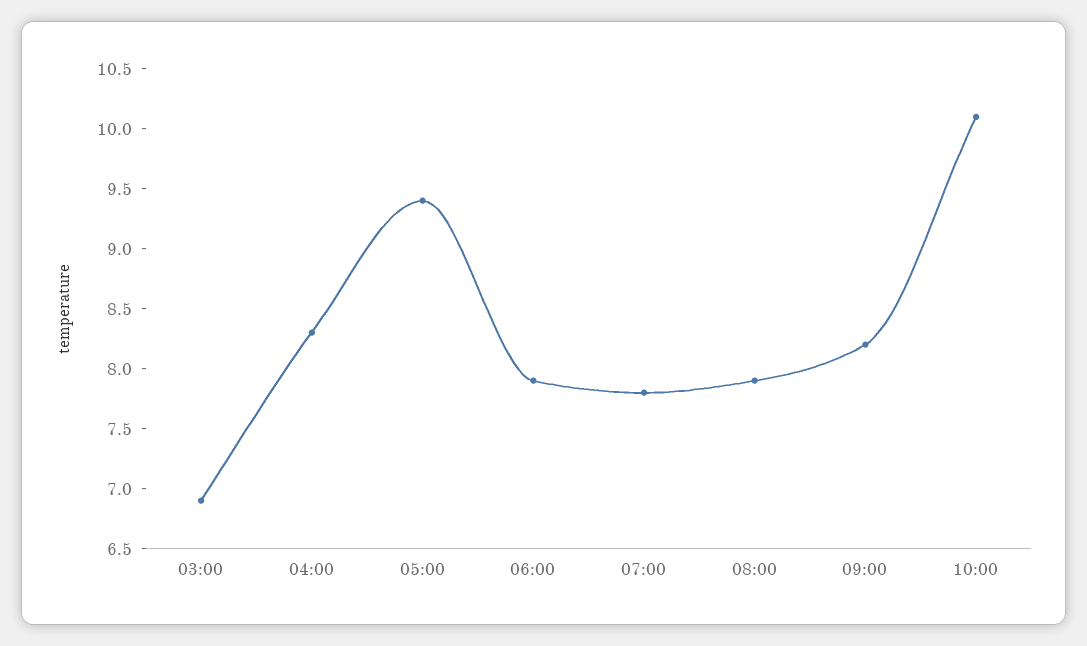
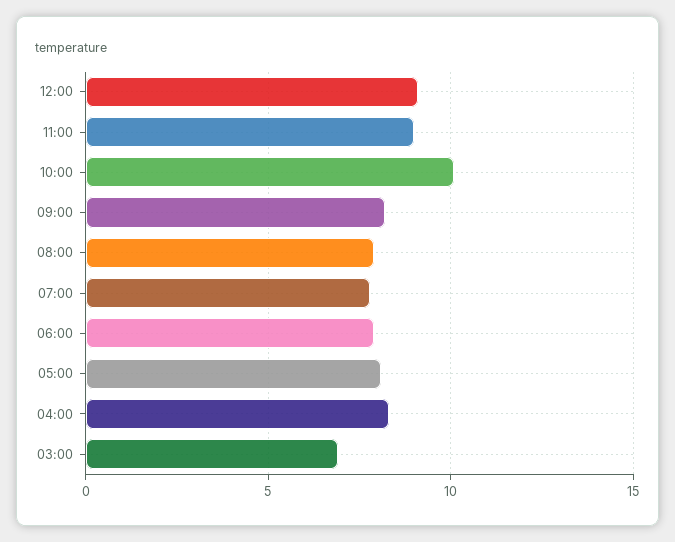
05:00: 9.4 -> 8
12:00: none -> 9
11:00: none -> 9

